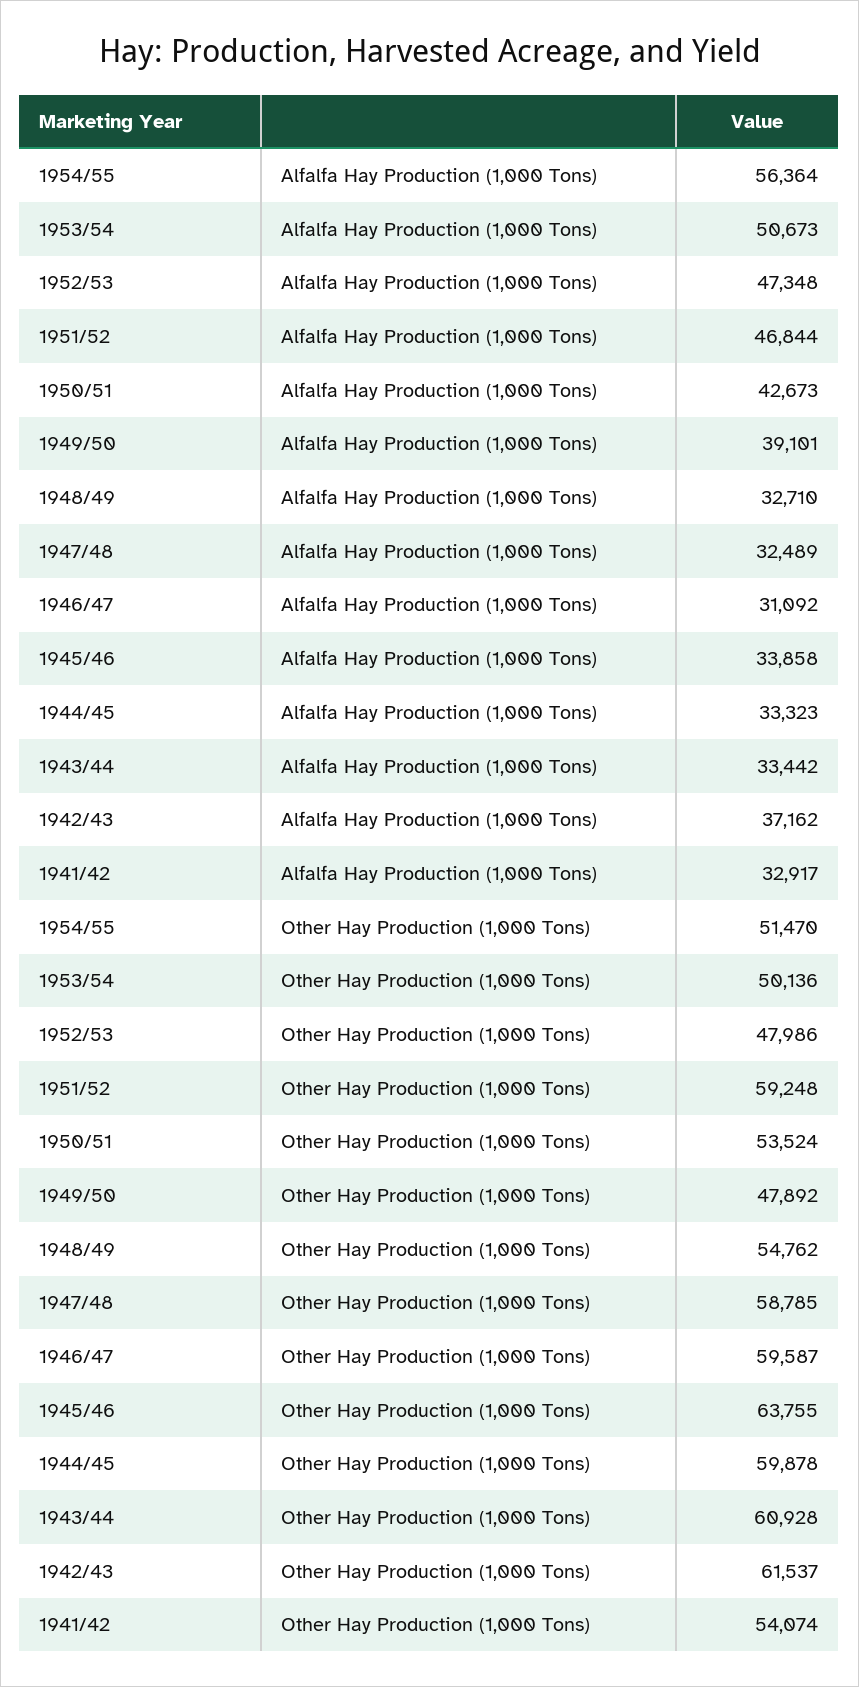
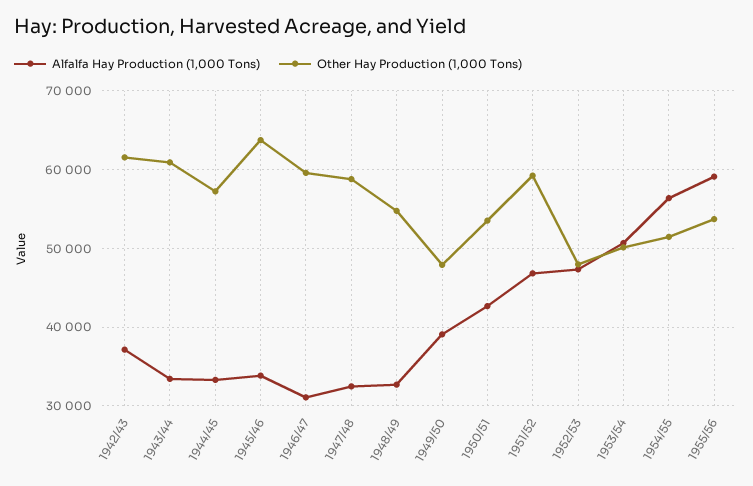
Alfalfa Hay Production (1,000 Tons), 1941/42: 32917 -> none
Other Hay Production (1,000 Tons), 1944/45: 59878 -> 57000
Other Hay Production (1,000 Tons), 1941/42: 54074 -> none
Alfalfa Hay Production (1,000 Tons), 1955/56: none -> 59000
Other Hay Production (1,000 Tons), 1955/56: none -> 54000

